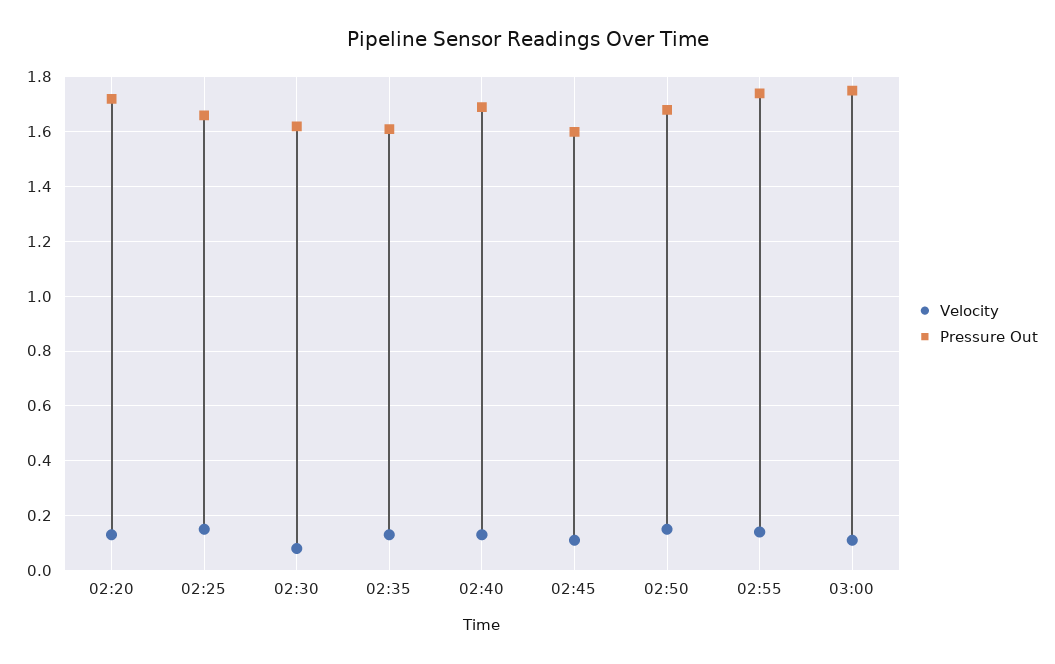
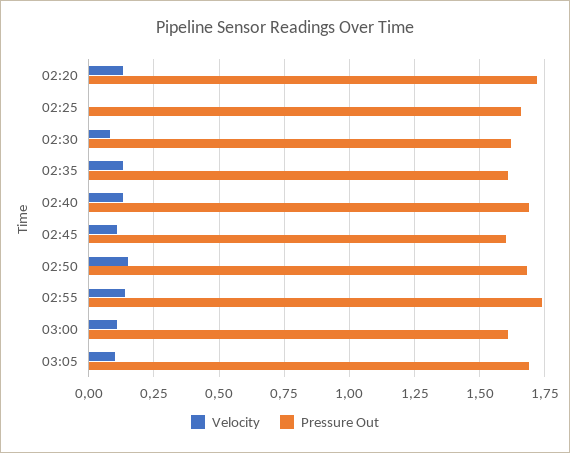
Velocity, 02:25: 0.15 -> 0
Pressure Out, 03:00: 1.75 -> 1.6
Velocity, 03:05: none -> 0.1
Pressure Out, 03:05: none -> 1.7

